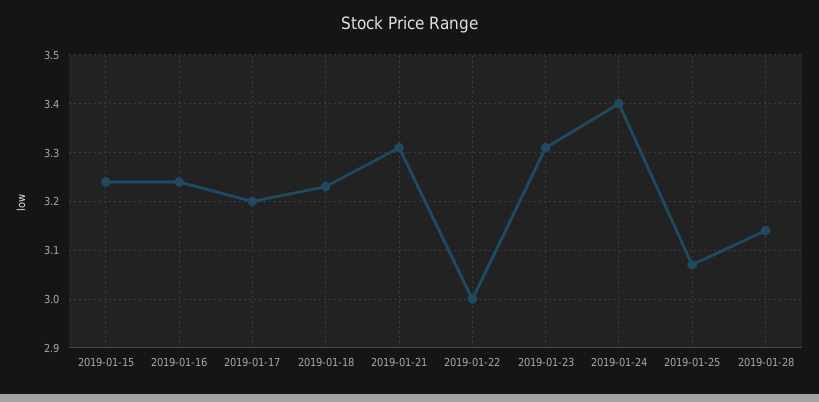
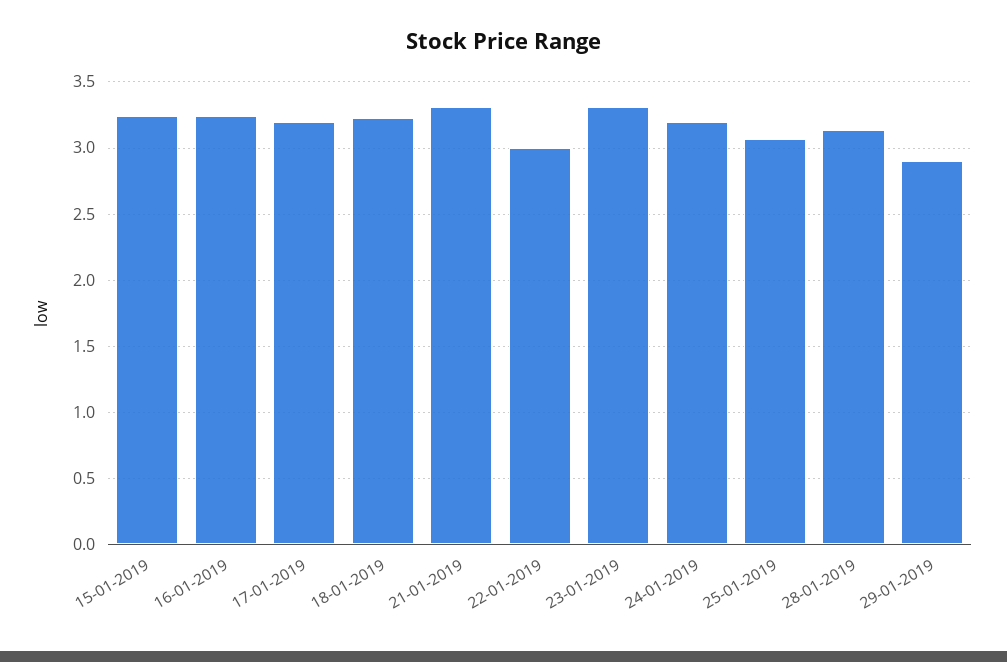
2019-01-24: 3.4 -> 3.2
29-01-2019: none -> 2.9

